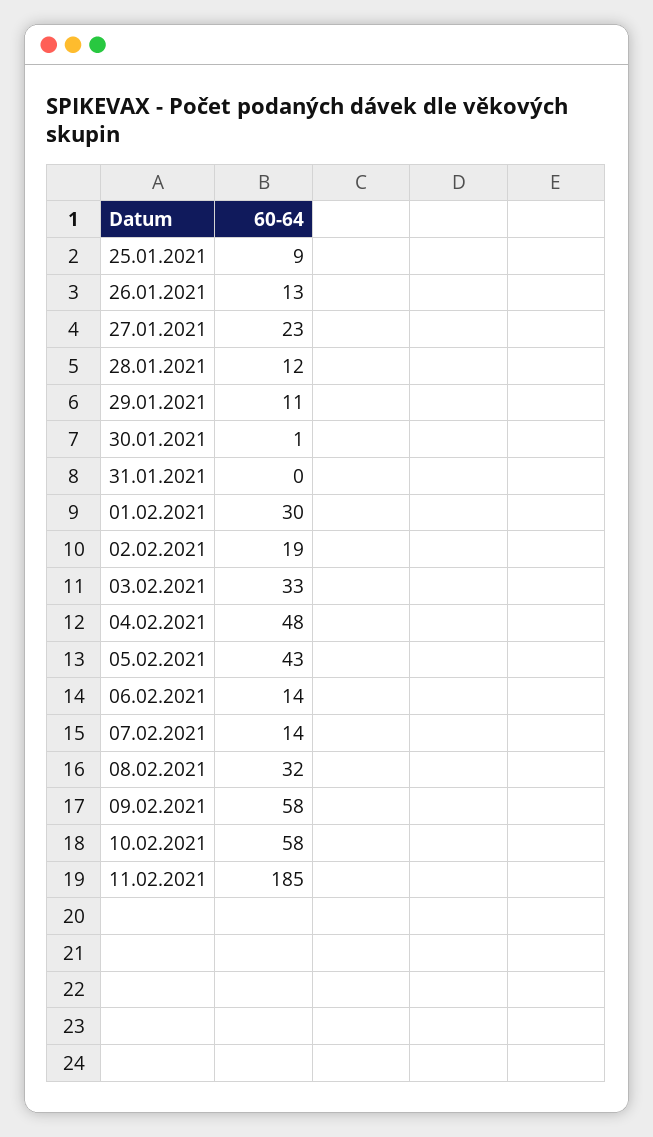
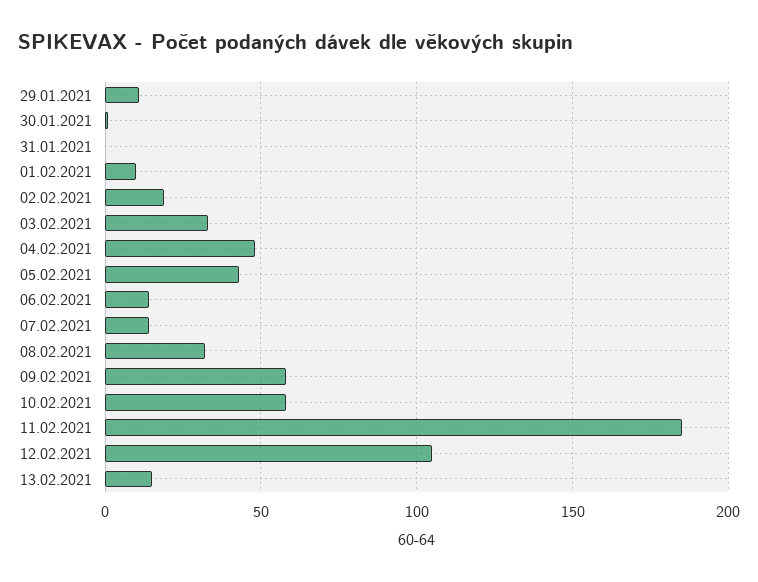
25.01.2021: 9 -> none
26.01.2021: 13 -> none
27.01.2021: 23 -> none
28.01.2021: 12 -> none
01.02.2021: 30 -> 10
12.02.2021: none -> 105
13.02.2021: none -> 15

